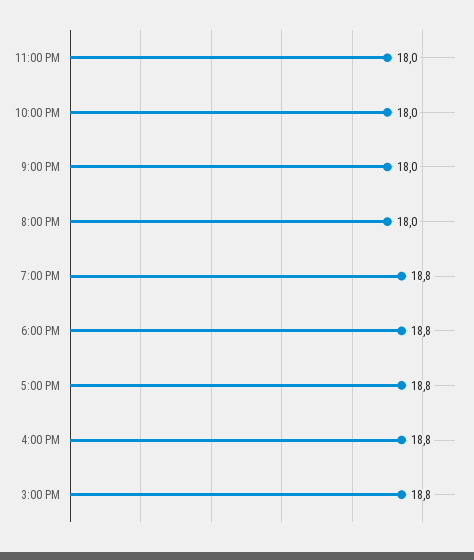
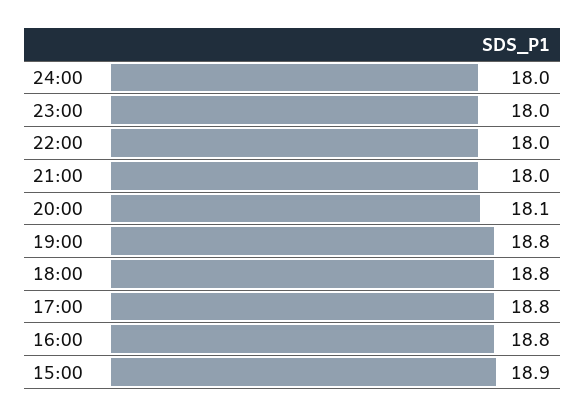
8:00 PM: 18 -> 18.1
3:00 PM: 18.8 -> 18.9
24:00: none -> 18

